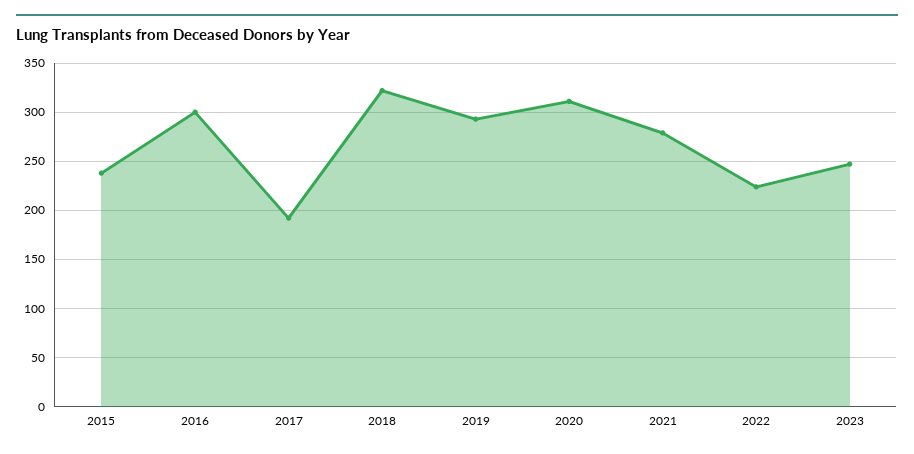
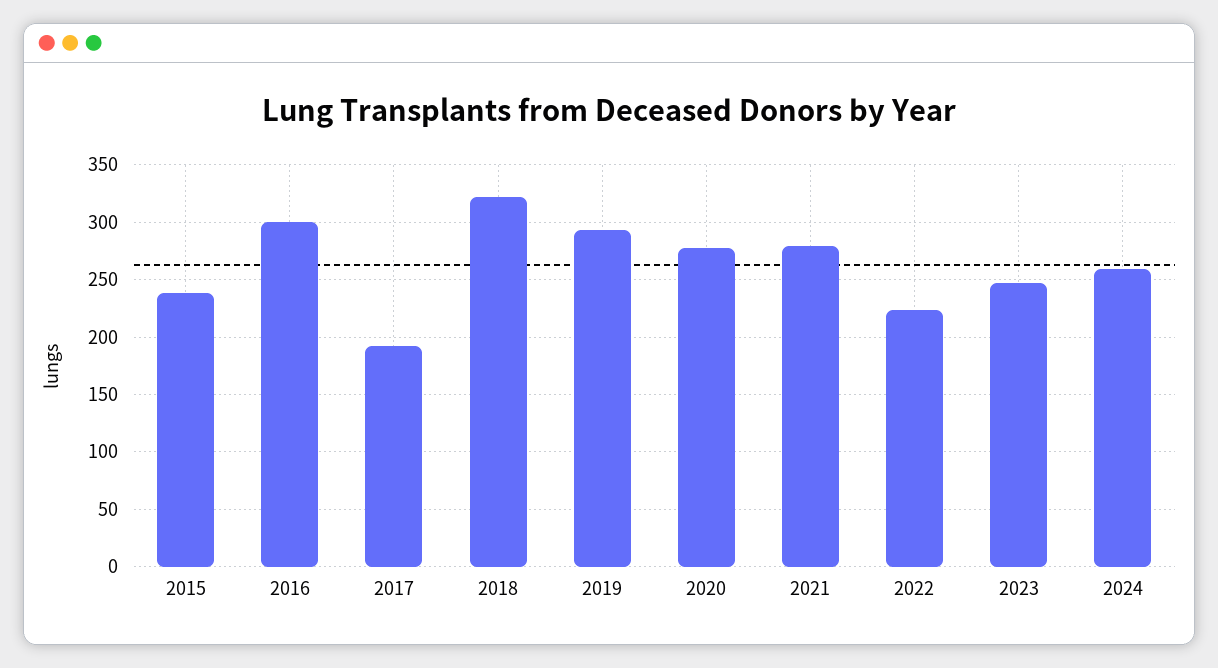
2020: 310 -> 280
2024: none -> 260

